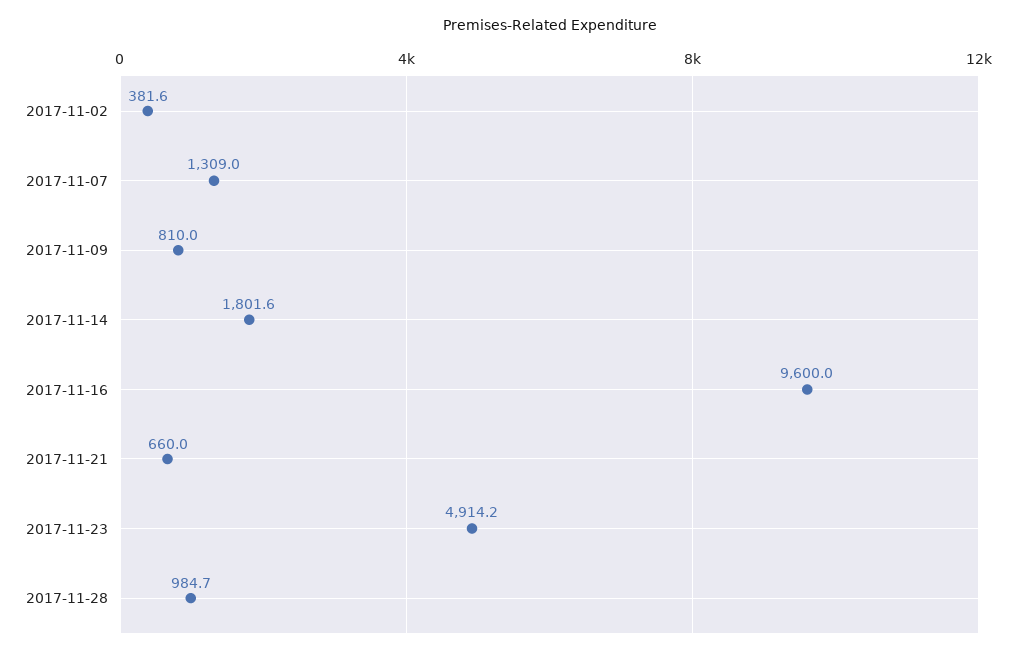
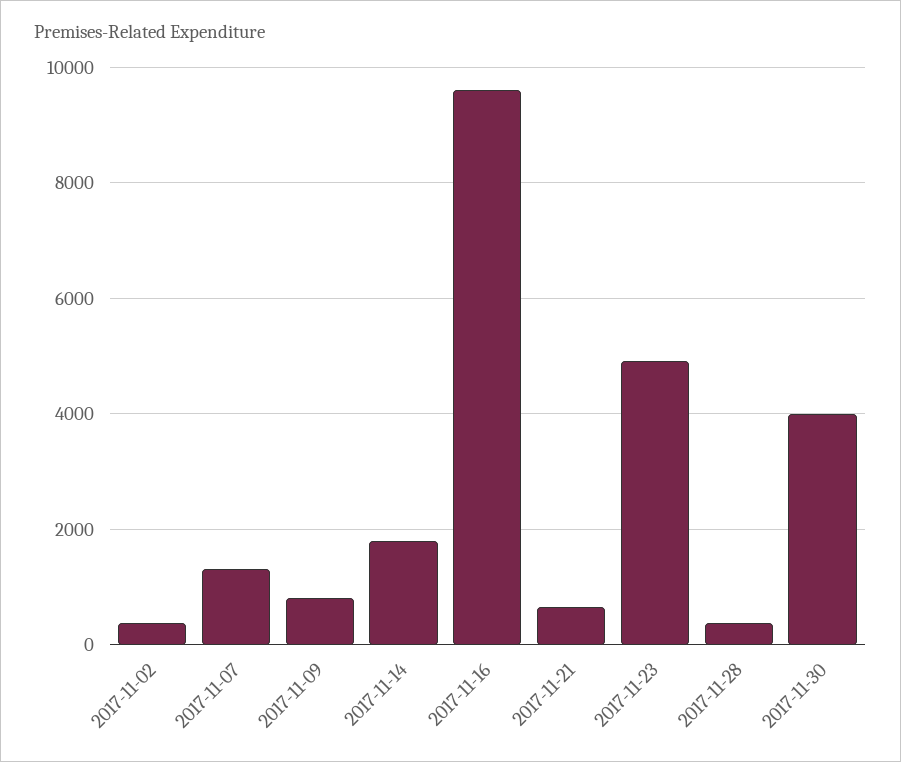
2017-11-28: 984.7 -> 400
2017-11-30: none -> 4000

